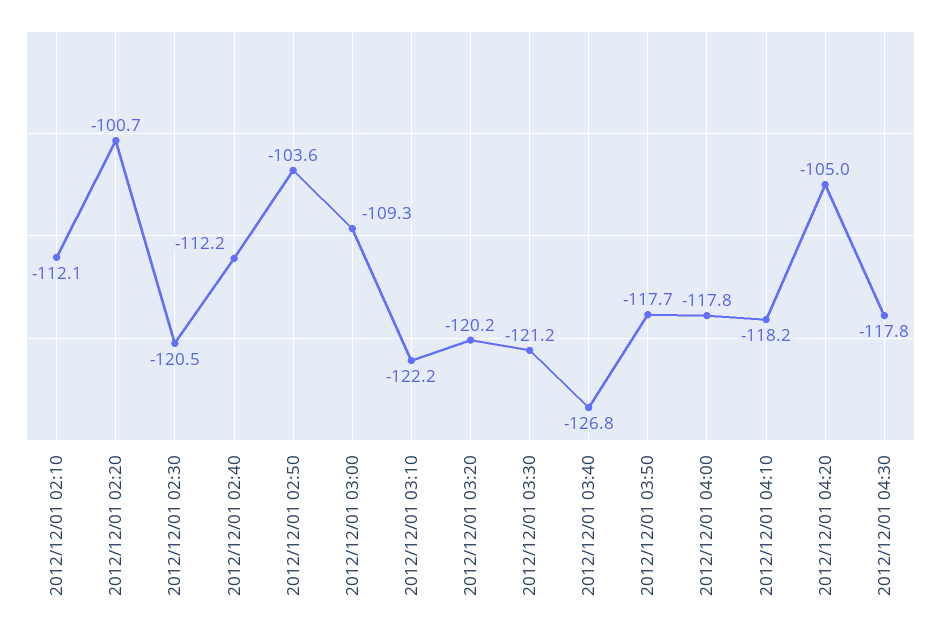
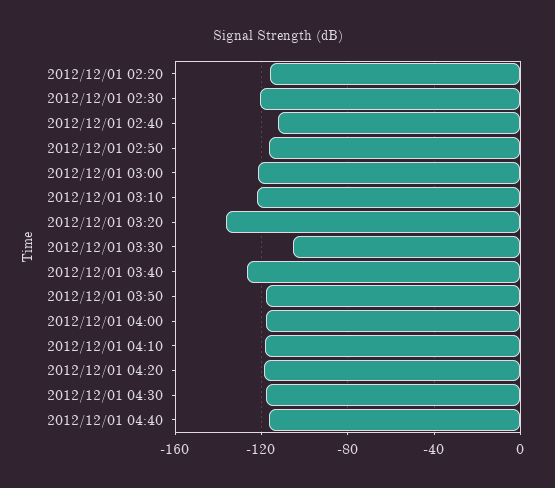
2012/12/01 02:10: -112.1 -> none
2012/12/01 02:20: -100.7 -> -115
2012/12/01 02:50: -103.6 -> -115
2012/12/01 03:00: -109.3 -> -120
2012/12/01 03:20: -120.2 -> -135
2012/12/01 03:30: -121.2 -> -105
2012/12/01 04:20: -105 -> -120
2012/12/01 04:40: none -> -115

